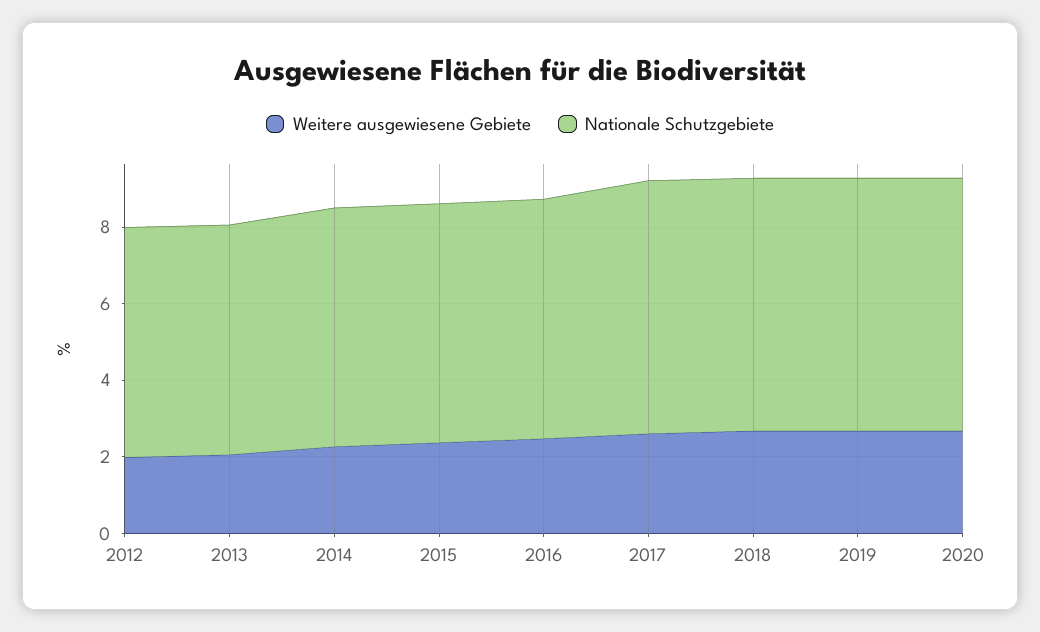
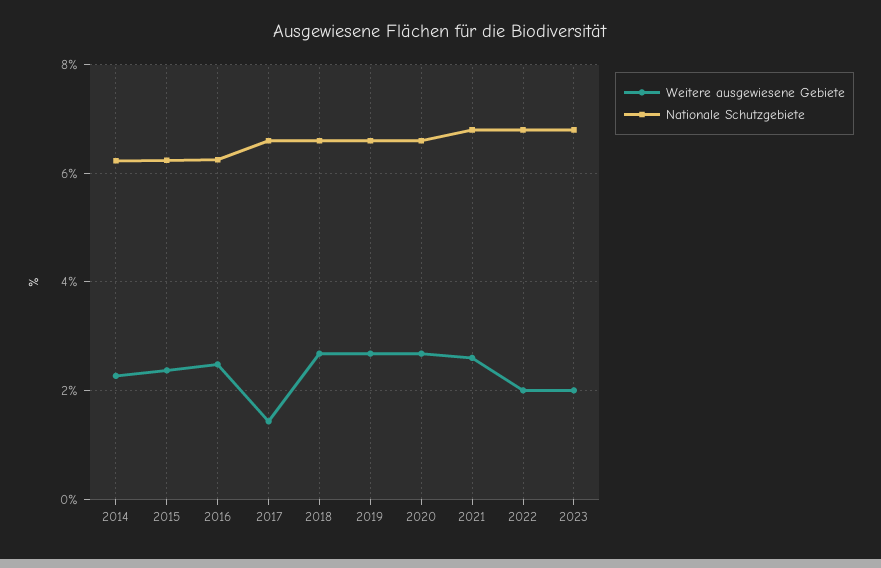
Weitere ausgewiesene Gebiete, 2012: 2 -> none
Nationale Schutzgebiete, 2012: 6 -> none
Weitere ausgewiesene Gebiete, 2013: 2 -> none
Nationale Schutzgebiete, 2013: 6 -> none
Weitere ausgewiesene Gebiete, 2017: 2.5 -> 1.4
Weitere ausgewiesene Gebiete, 2021: none -> 2.6
Nationale Schutzgebiete, 2021: none -> 6.8
Weitere ausgewiesene Gebiete, 2022: none -> 2
Nationale Schutzgebiete, 2022: none -> 6.8
Weitere ausgewiesene Gebiete, 2023: none -> 2
Nationale Schutzgebiete, 2023: none -> 6.8

